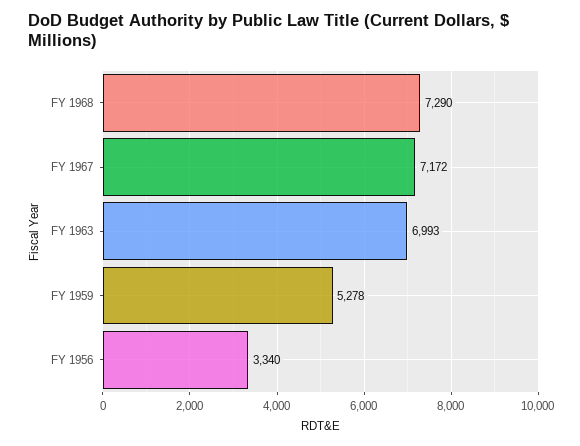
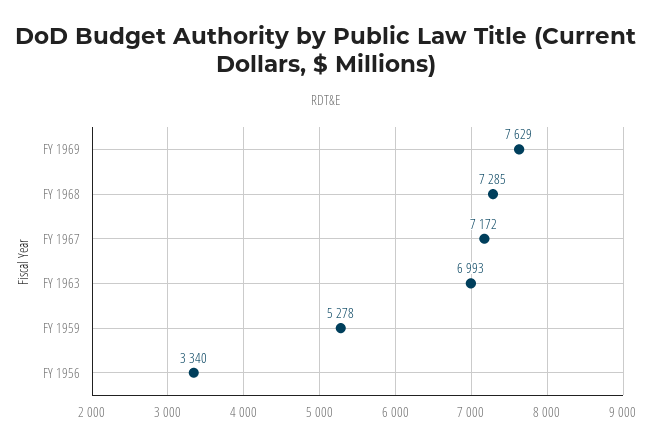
FY 1968: 7290 -> 7285
FY 1969: none -> 7629

